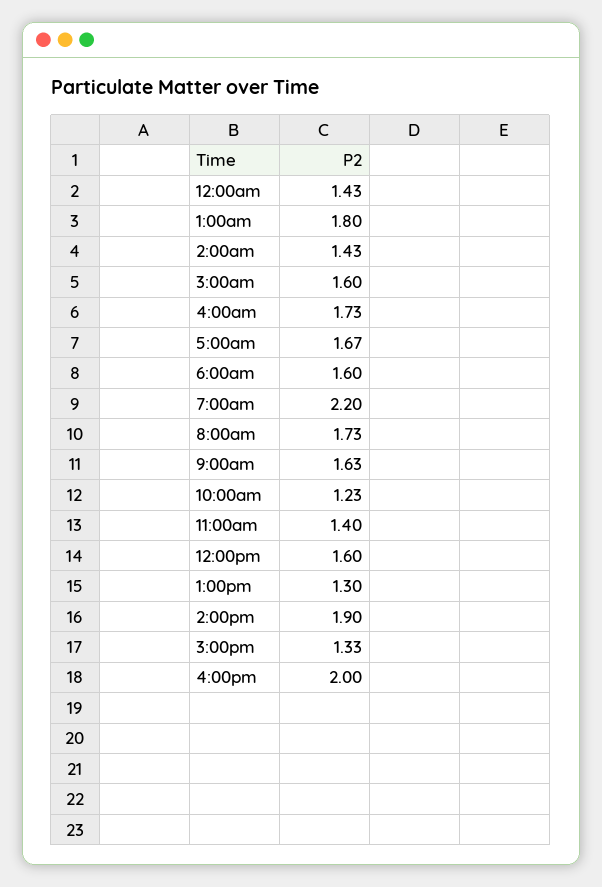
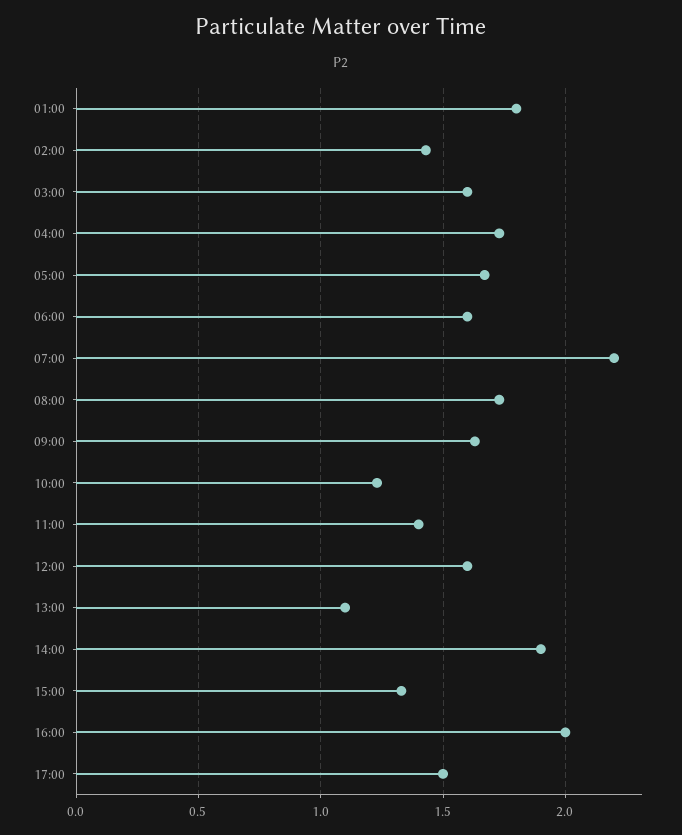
12:00am: 1.43 -> none
1:00pm: 1.3 -> 1.1
17:00: none -> 1.5

